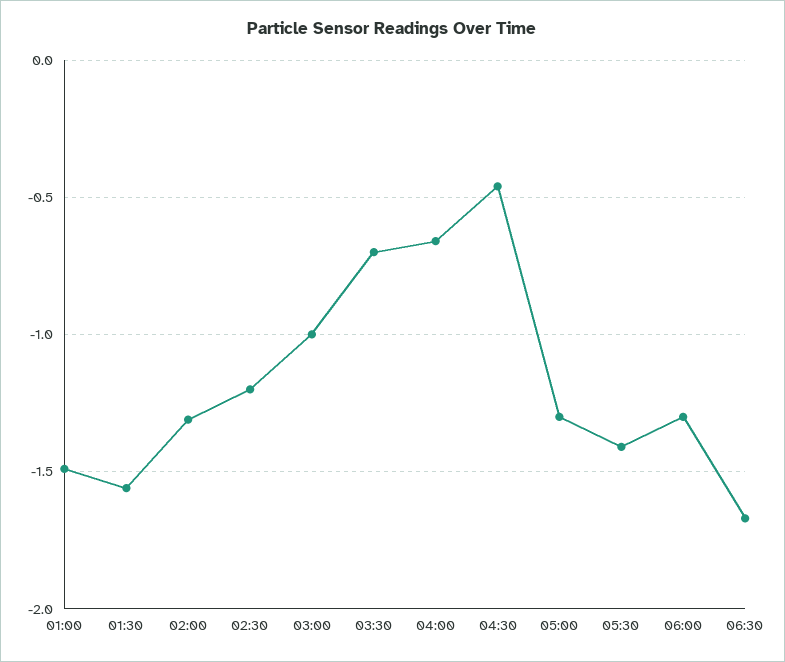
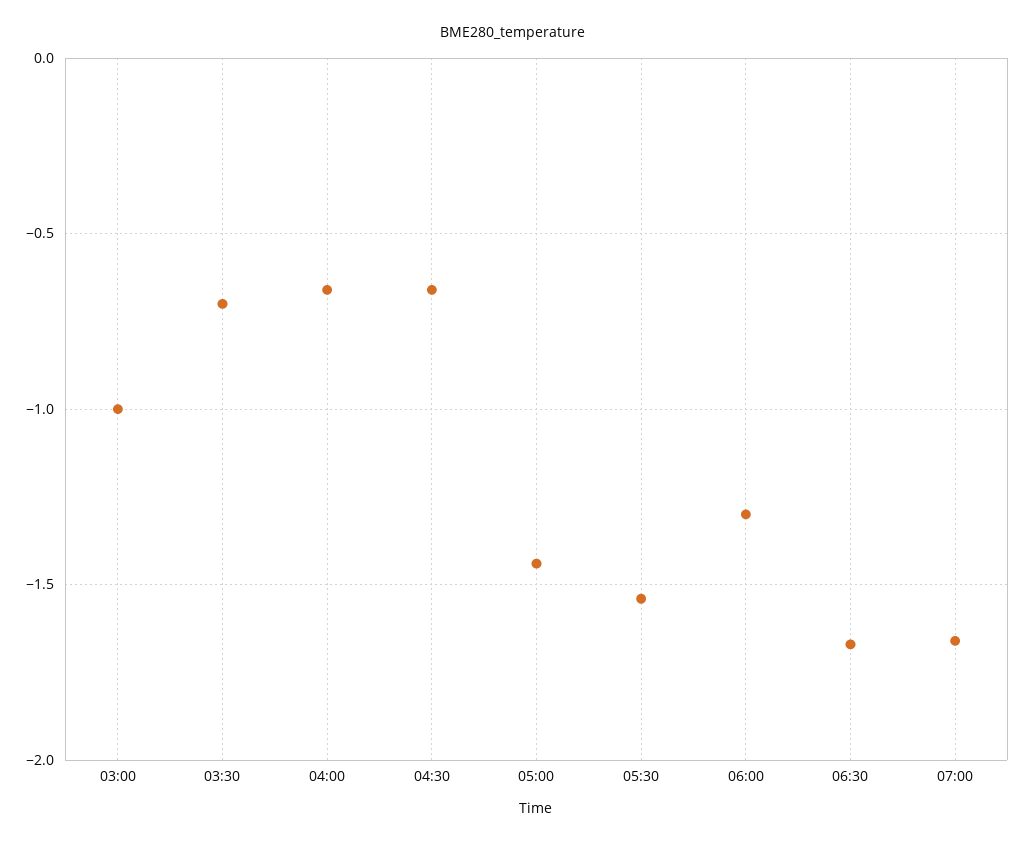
01:00: -1.5 -> none
01:30: -1.55 -> none
02:00: -1.3 -> none
02:30: -1.2 -> none
04:30: -0.45 -> -0.65
05:00: -1.3 -> -1.45
05:30: -1.4 -> -1.55
07:00: none -> -1.65

